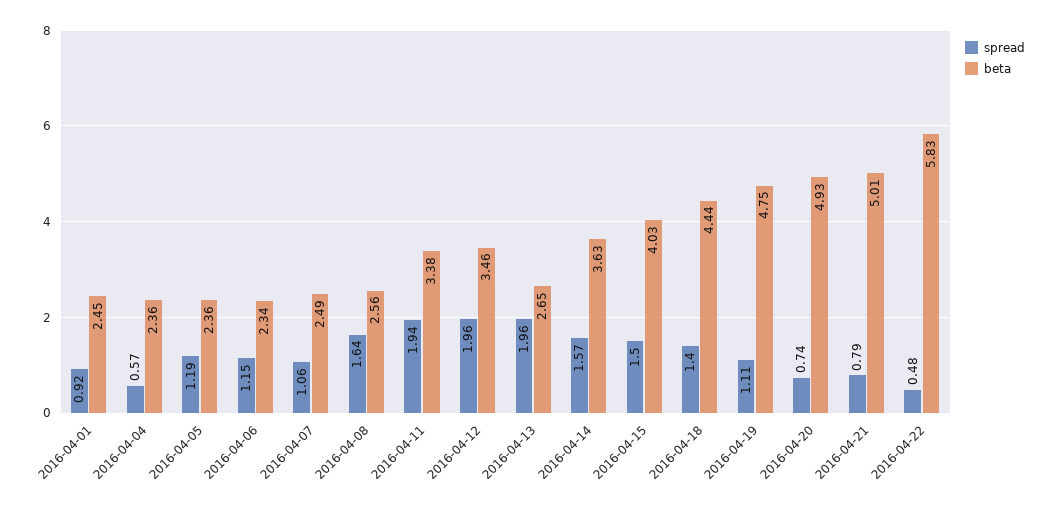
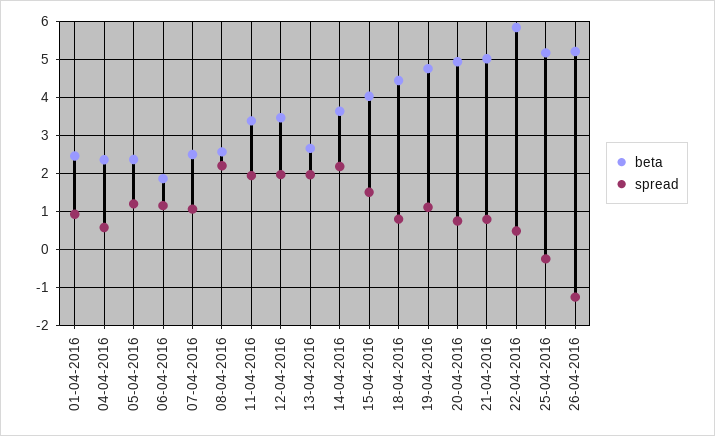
beta, 2016-04-06: 2.34 -> 1.8
spread, 2016-04-08: 1.64 -> 2.2
spread, 2016-04-14: 1.57 -> 2.2
spread, 2016-04-18: 1.4 -> 0.8
beta, 25-04-2016: none -> 5.2
spread, 25-04-2016: none -> -0.2
beta, 26-04-2016: none -> 5.2
spread, 26-04-2016: none -> -1.2

